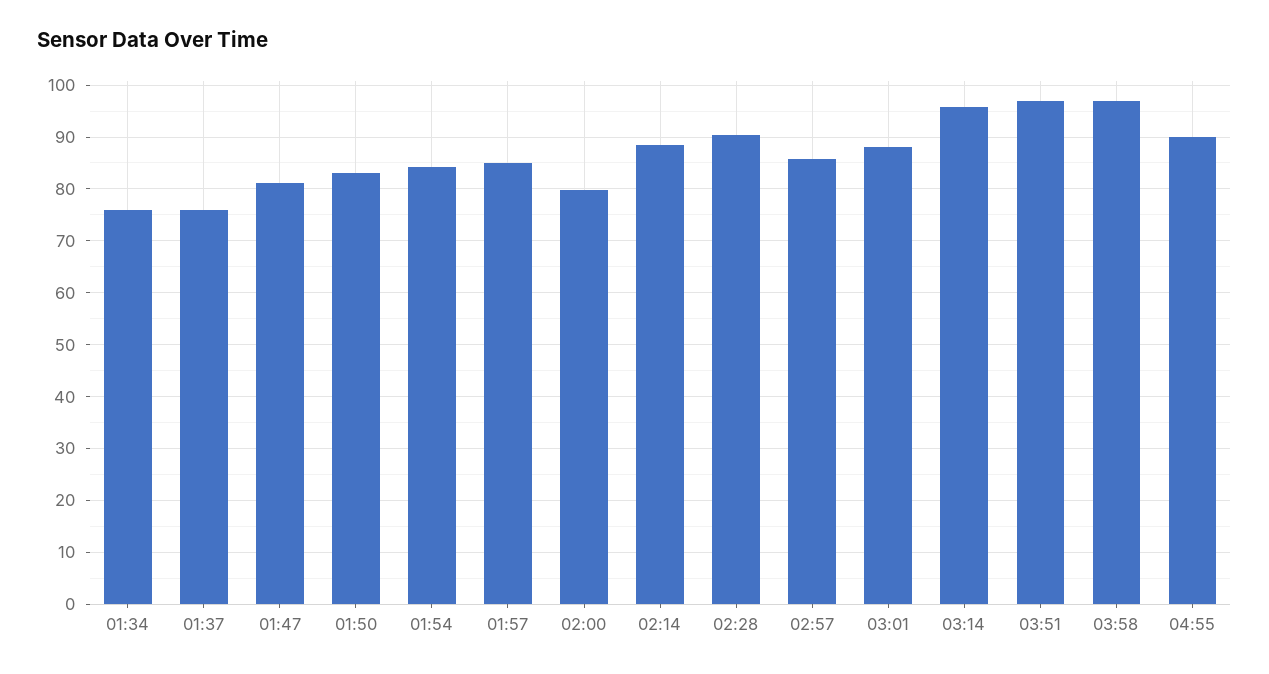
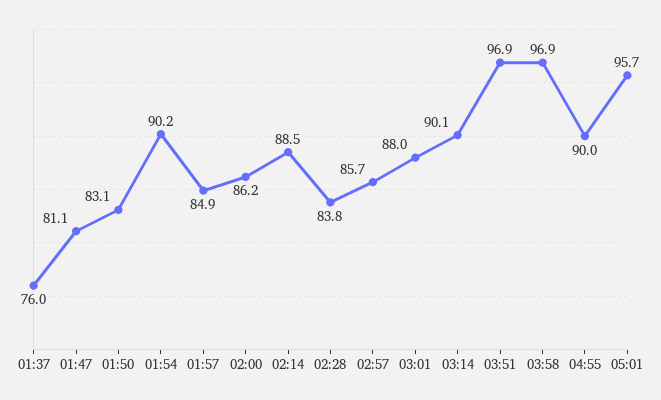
01:34: 76 -> none
01:54: 84 -> 90.2
02:00: 80 -> 86.2
02:28: 90 -> 83.8
03:14: 96 -> 90.1
05:01: none -> 95.7

